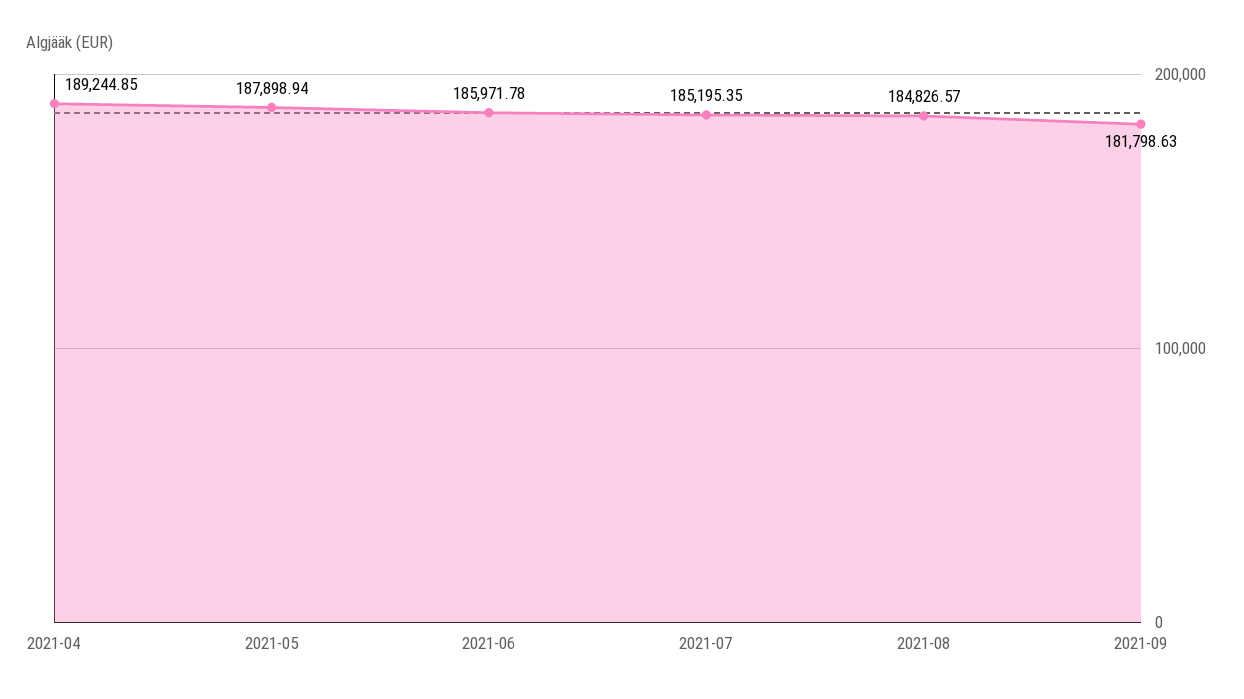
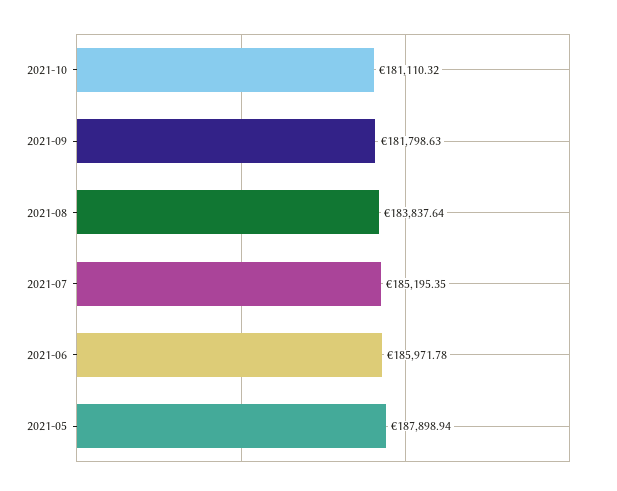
2021-04: 189244.85 -> none
2021-08: 184826.57 -> 183837.64
2021-10: none -> 181110.32

